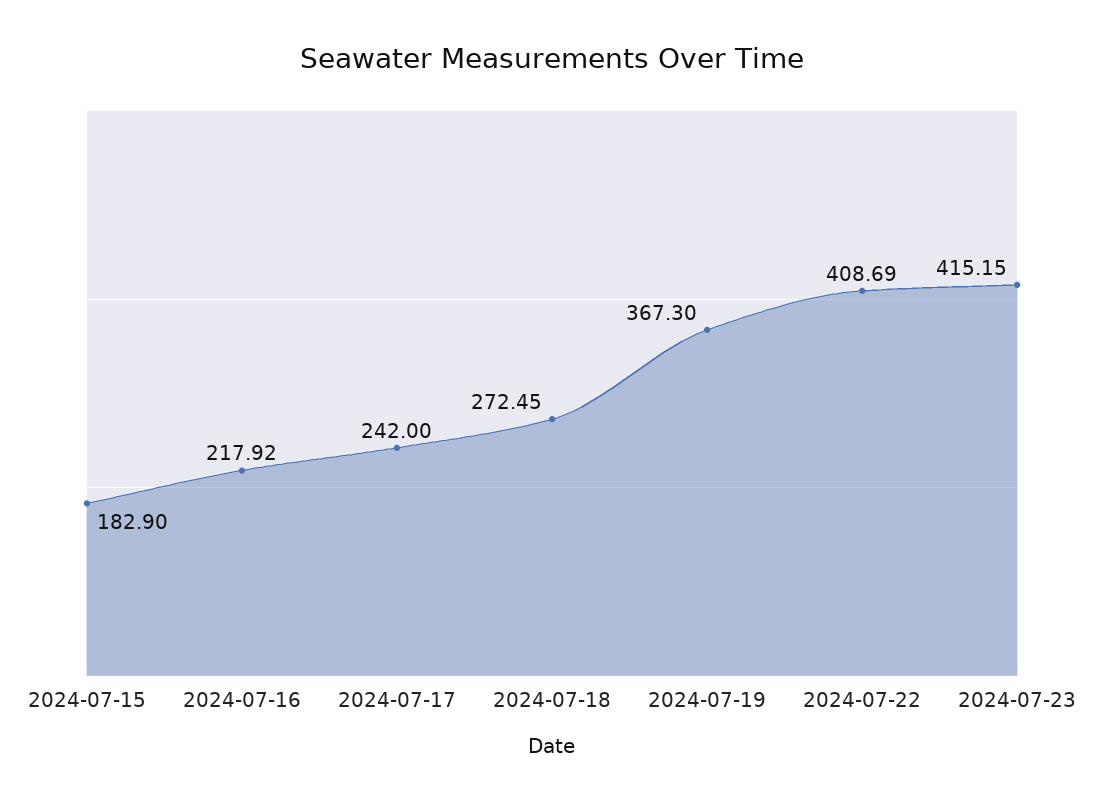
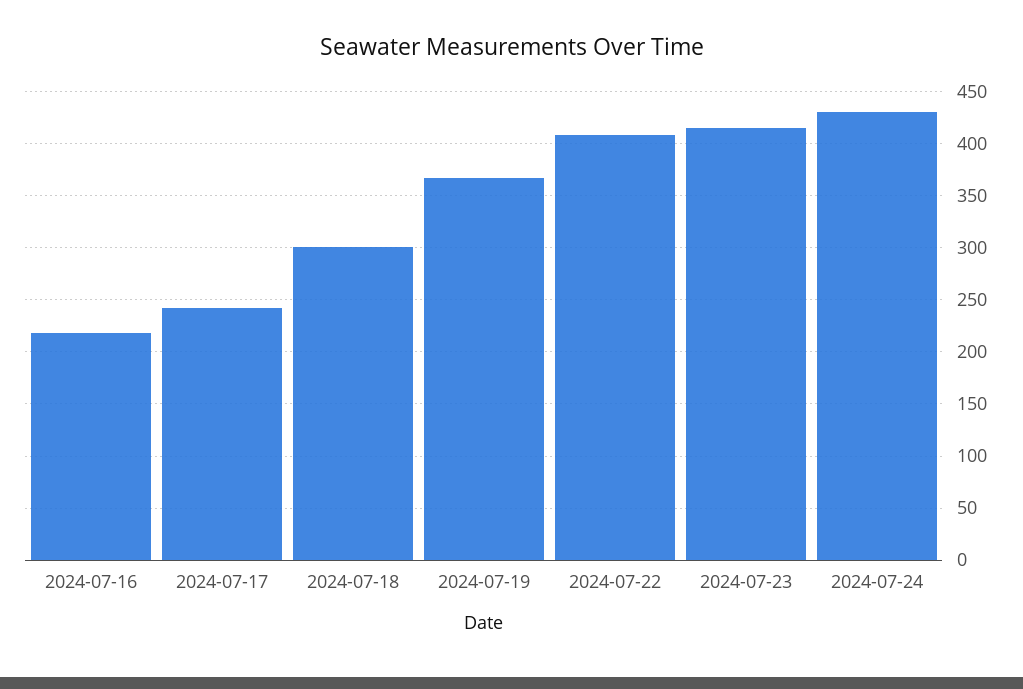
2024-07-15: 182.9 -> none
2024-07-18: 272.45 -> 300
2024-07-24: none -> 430

